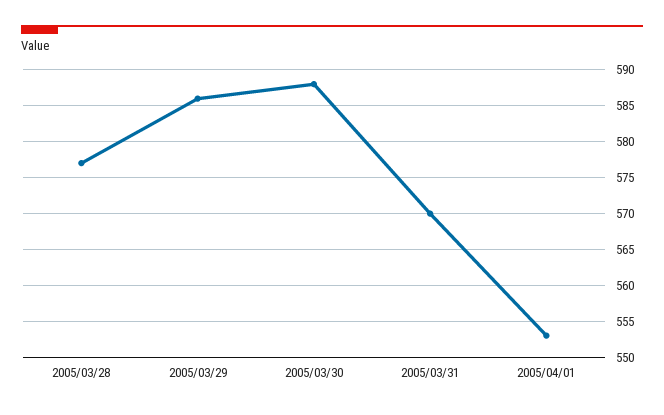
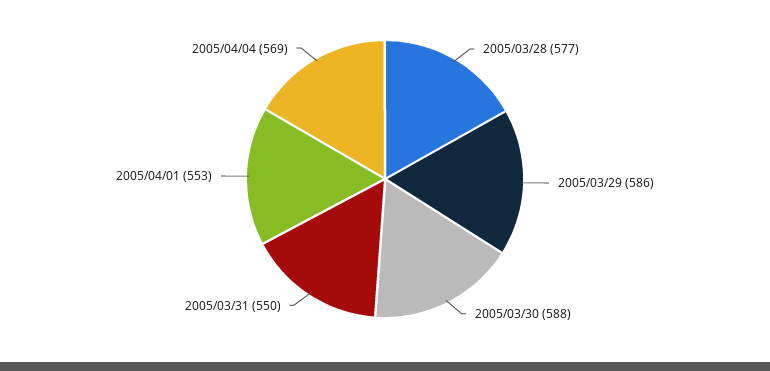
2005/03/31: 570 -> 550
2005/04/04: none -> 569

